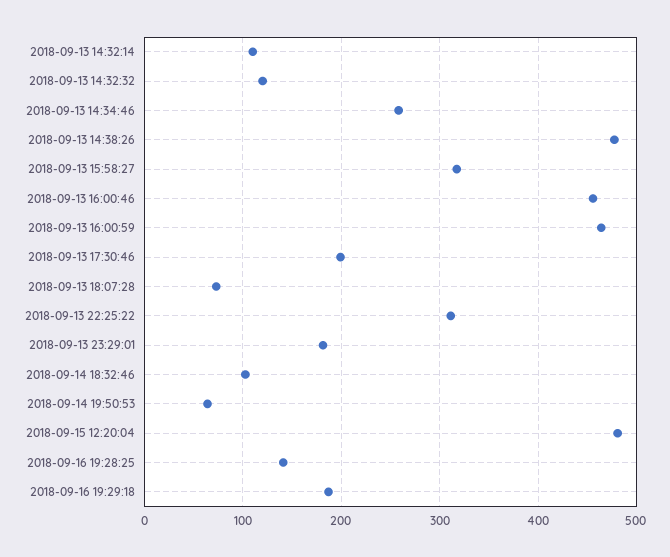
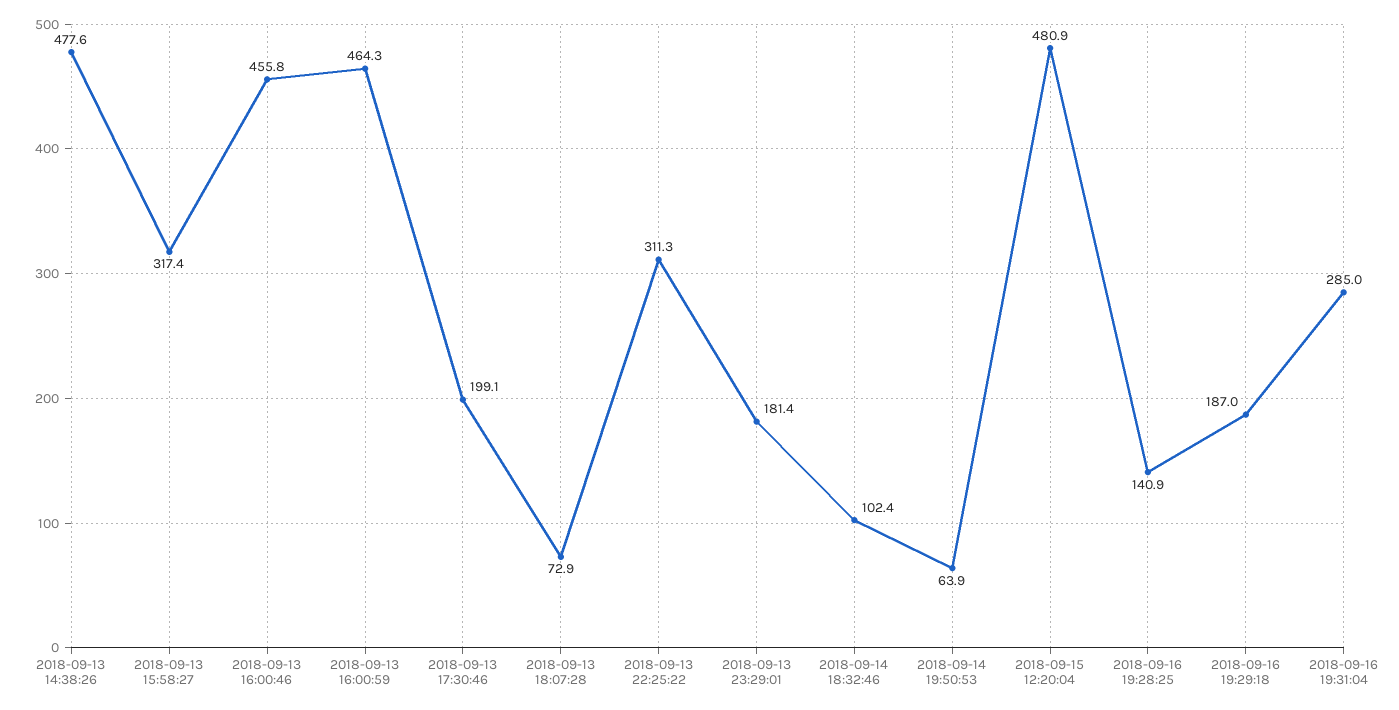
2018-09-13 14:32:14: 110 -> none
2018-09-13 14:32:32: 120 -> none
2018-09-13 14:34:46: 260 -> none
2018-09-16 19:31:04: none -> 285

